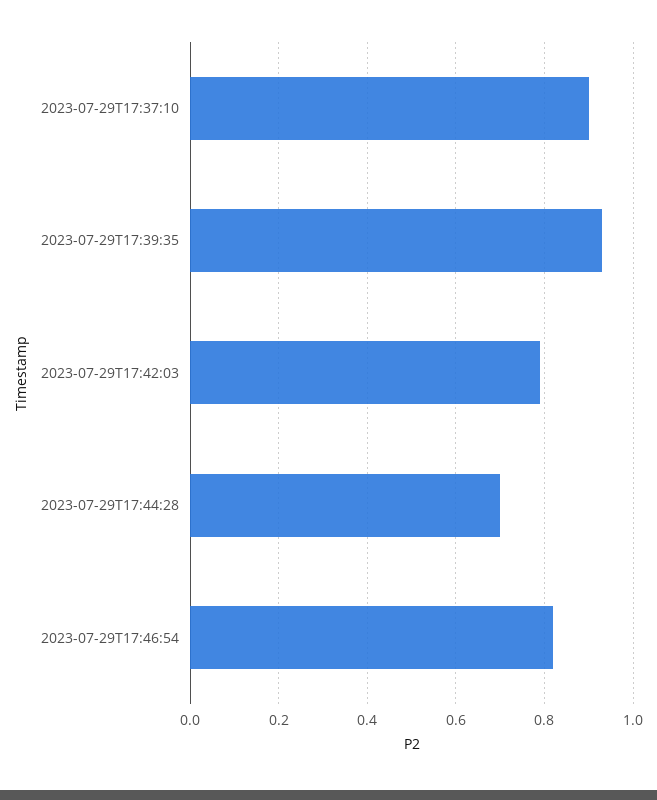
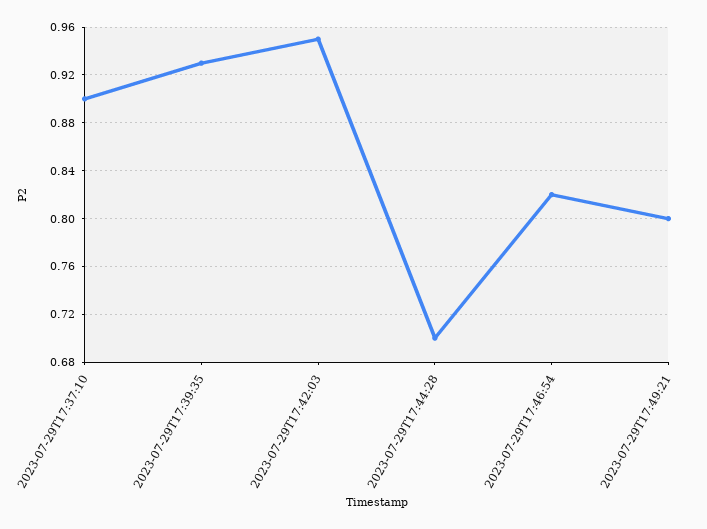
2023-07-29T17:42:03: 0.8 -> 0.95
2023-07-29T17:49:21: none -> 0.8

